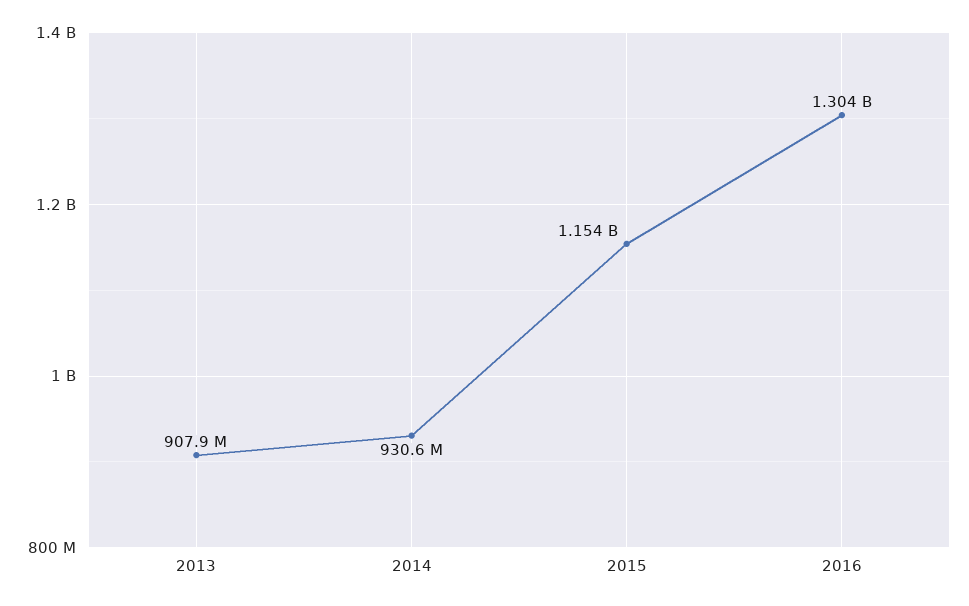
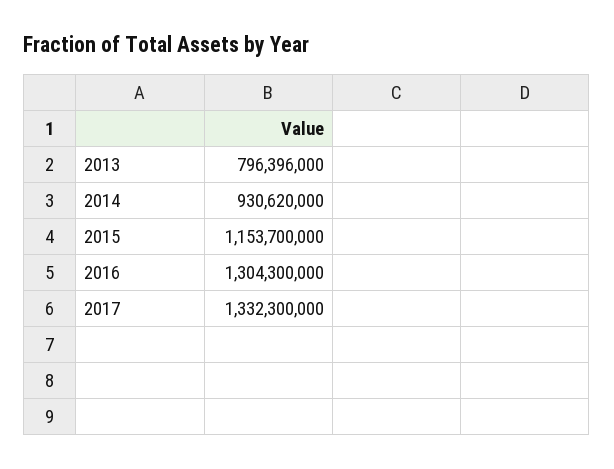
2013: 907900000 -> 796396000
2017: none -> 1332300000

